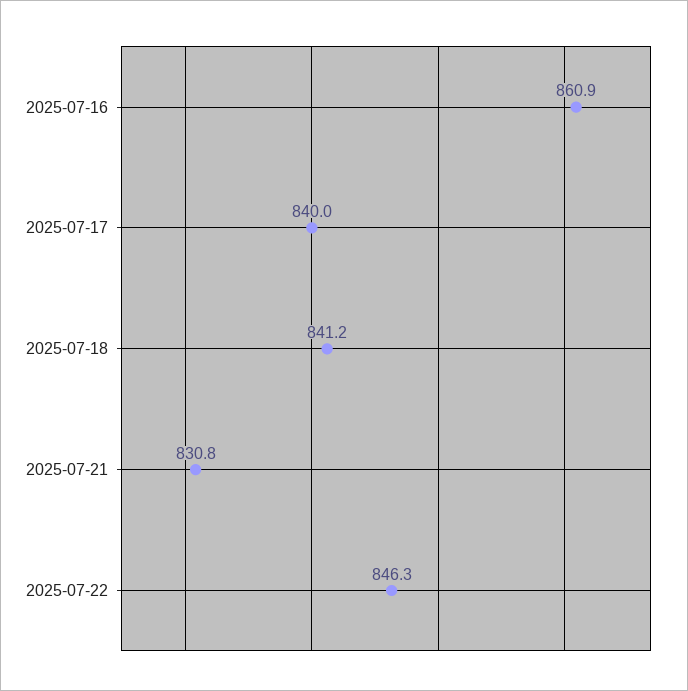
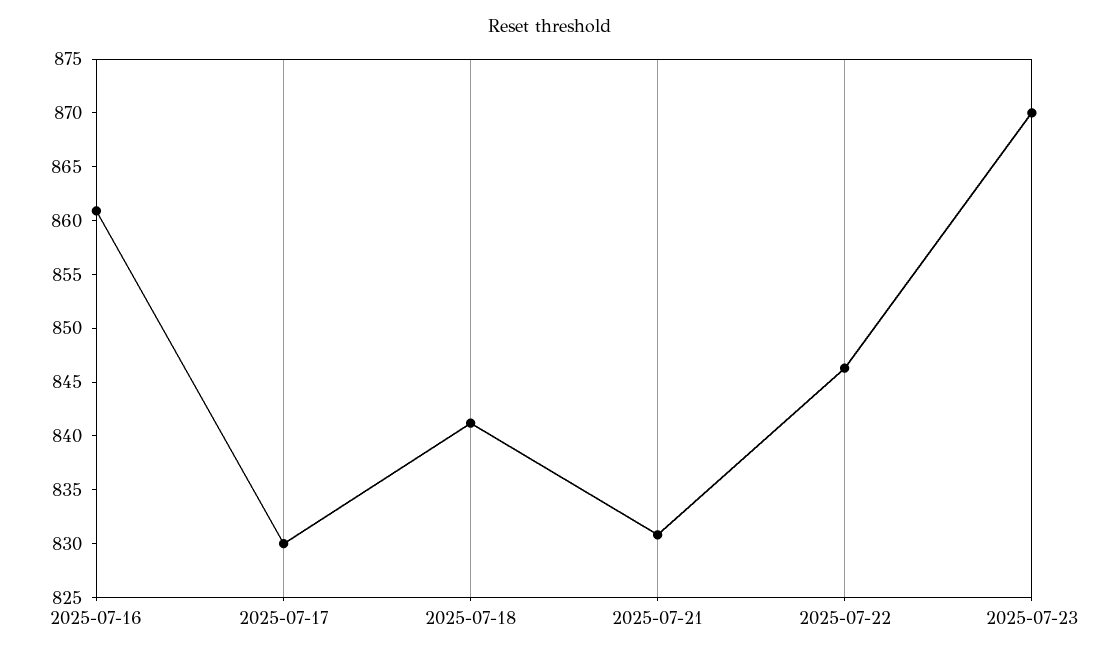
2025-07-17: 840 -> 830
2025-07-23: none -> 870

